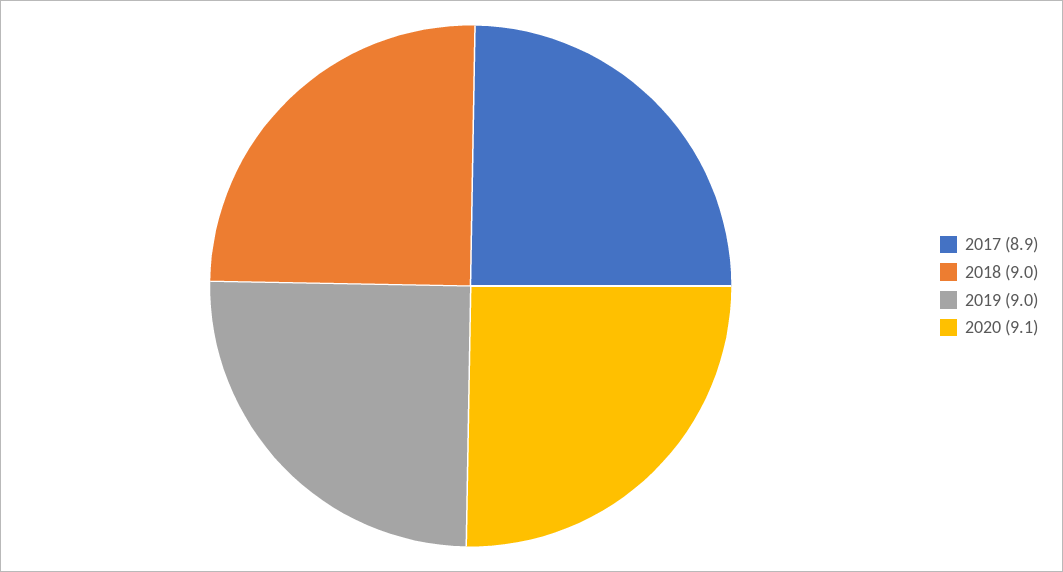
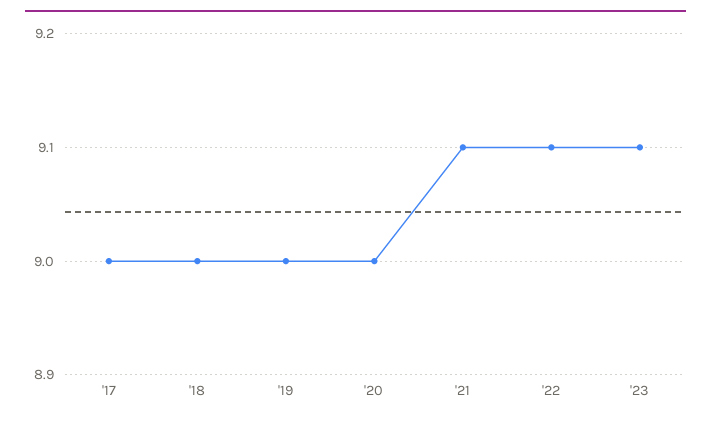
2017: 8.9 -> 9
2020: 9.1 -> 9
'21: none -> 9.1
'22: none -> 9.1
'23: none -> 9.1

